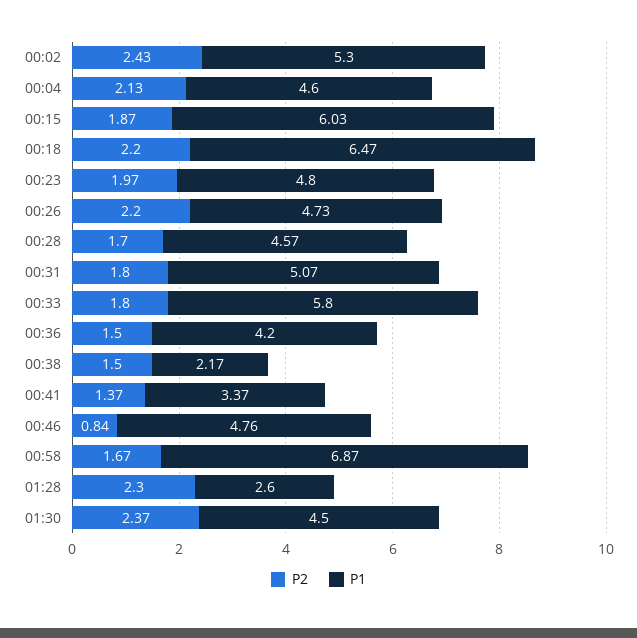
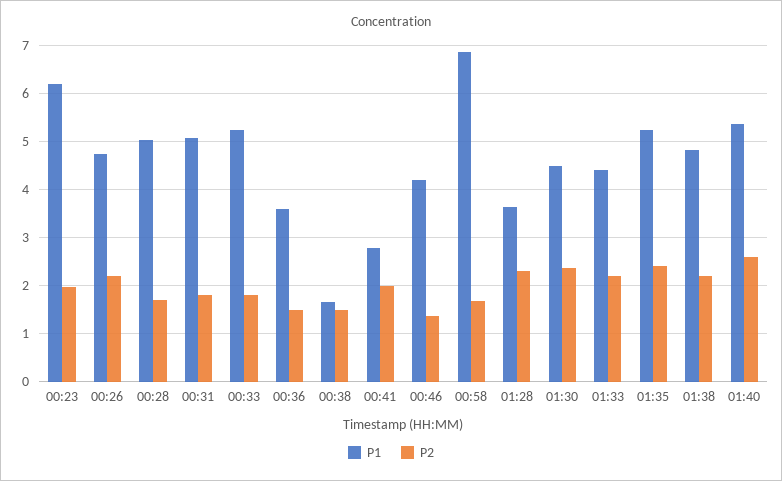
P2, 00:02: 2.43 -> none
P1, 00:02: 5.3 -> none
P2, 00:04: 2.13 -> none
P1, 00:04: 4.6 -> none
P2, 00:15: 1.87 -> none
P1, 00:15: 6.03 -> none
P2, 00:18: 2.2 -> none
P1, 00:18: 6.47 -> none
P1, 00:23: 4.8 -> 6.2
P1, 00:28: 4.57 -> 5
P1, 00:33: 5.8 -> 5.2
P1, 00:36: 4.2 -> 3.6
P1, 00:38: 2.17 -> 1.6
P2, 00:41: 1.37 -> 2
P1, 00:41: 3.37 -> 2.8
P2, 00:46: 0.84 -> 1.4
P1, 00:46: 4.76 -> 4.2
P1, 01:28: 2.6 -> 3.6
P1, 01:33: none -> 4.4
P2, 01:33: none -> 2.2
P1, 01:35: none -> 5.2
P2, 01:35: none -> 2.4
P1, 01:38: none -> 4.8
P2, 01:38: none -> 2.2
P1, 01:40: none -> 5.4
P2, 01:40: none -> 2.6

